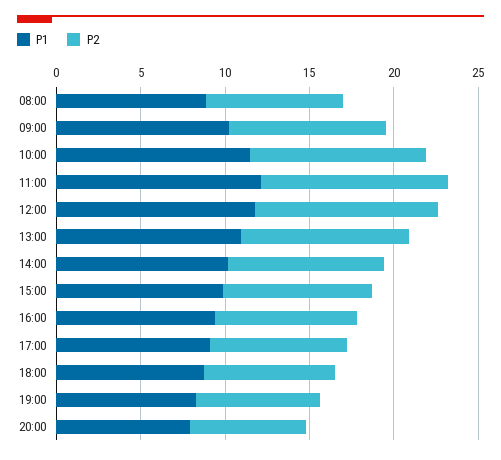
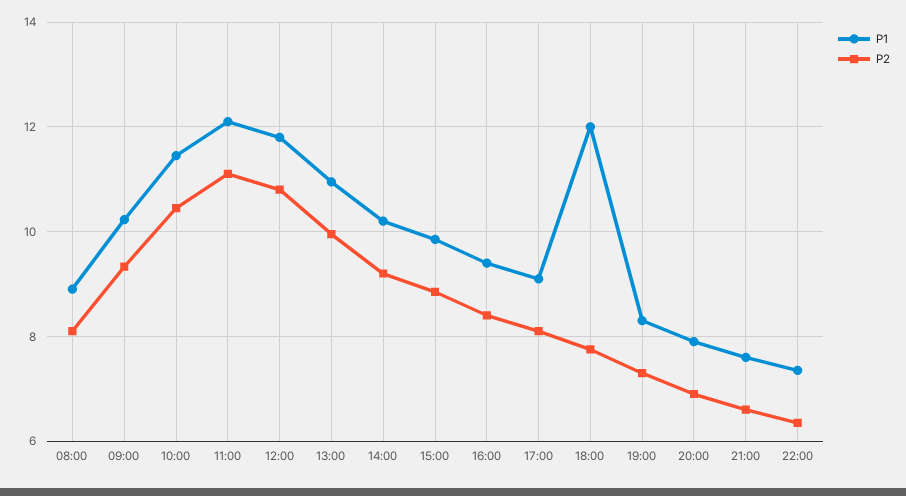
P1, 18:00: 9 -> 12
P1, 21:00: none -> 7.6
P2, 21:00: none -> 6.6
P1, 22:00: none -> 7.4
P2, 22:00: none -> 6.4

